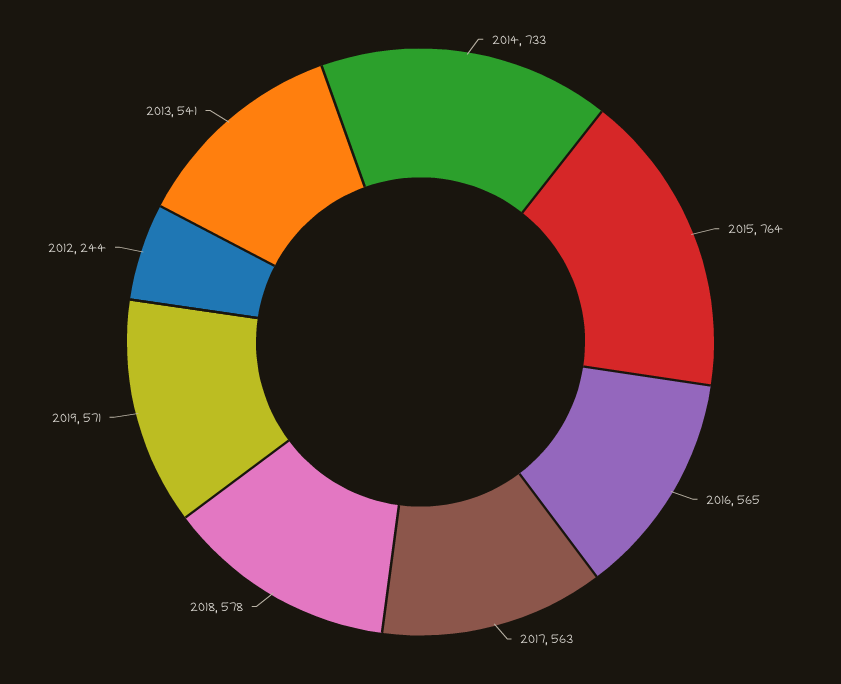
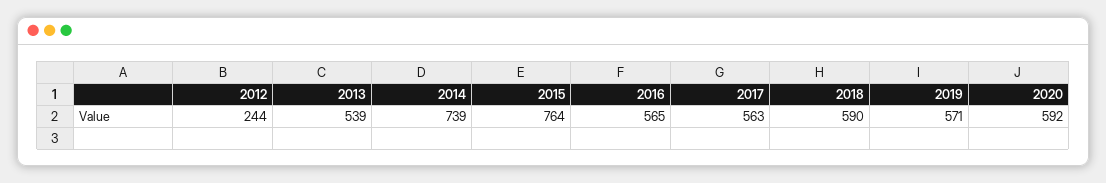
2014: 733 -> 739
2018: 578 -> 590
2013: 541 -> 539
2020: none -> 592

